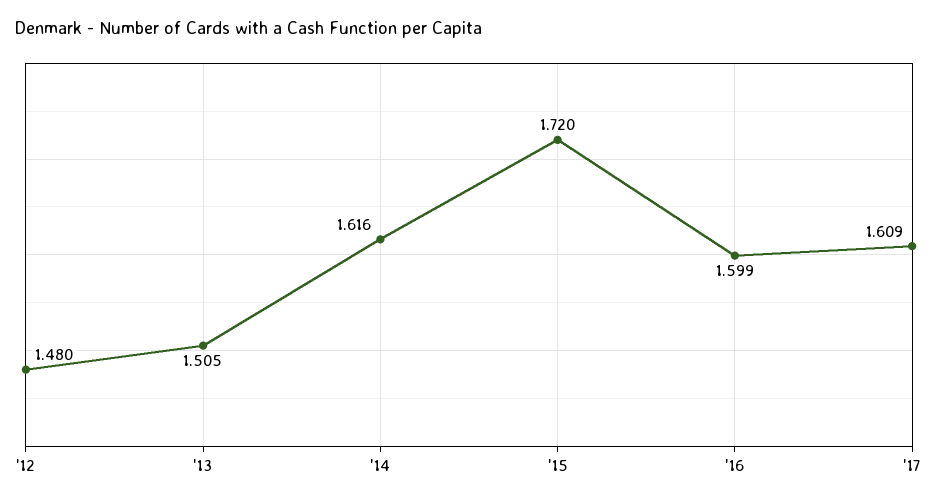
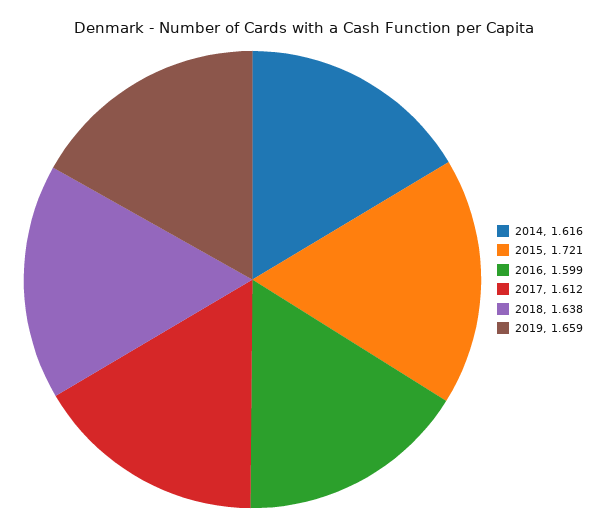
'12: 1.48 -> none
'13: 1.505 -> none
'15: 1.72 -> 1.721
'17: 1.609 -> 1.612
2018: none -> 1.638
2019: none -> 1.659

